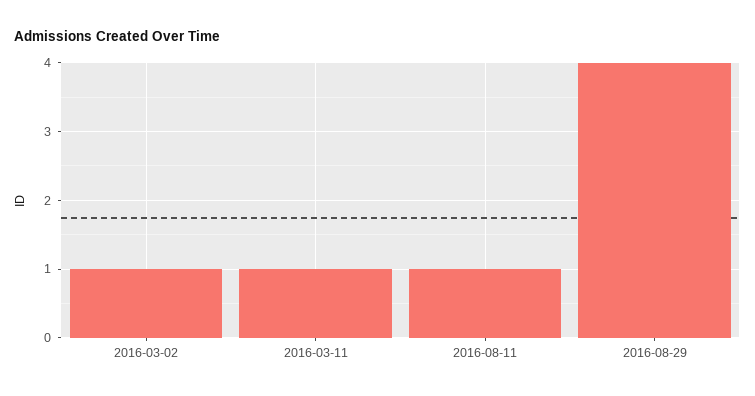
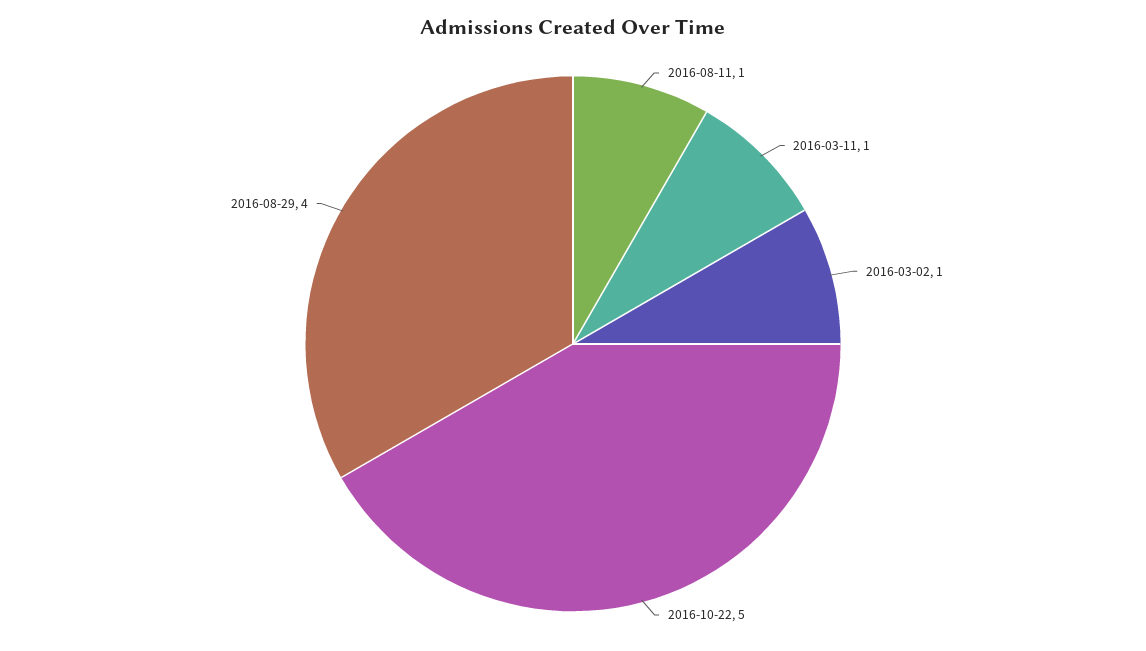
2016-10-22: none -> 5

